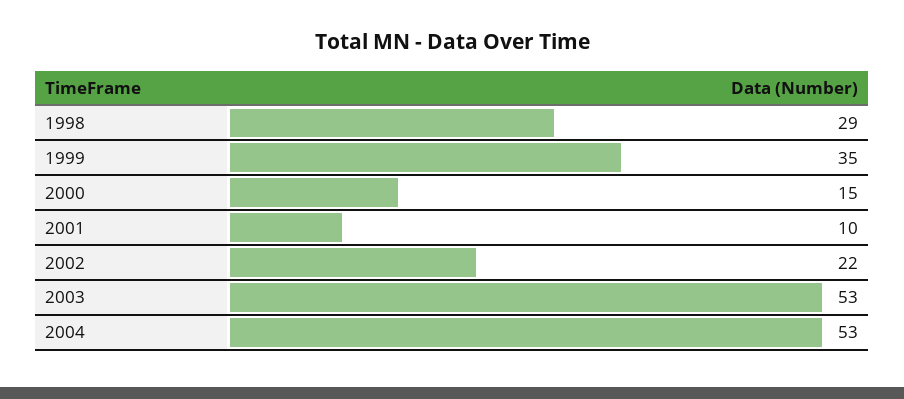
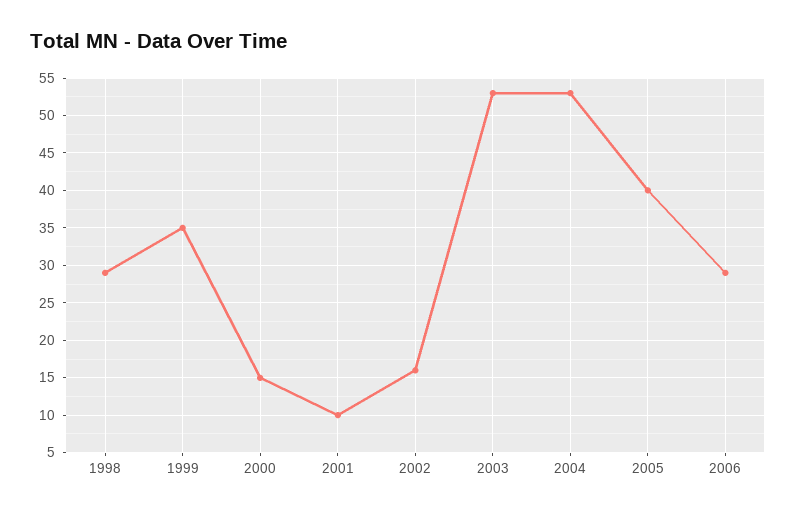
2002: 22 -> 16
2005: none -> 40
2006: none -> 29

